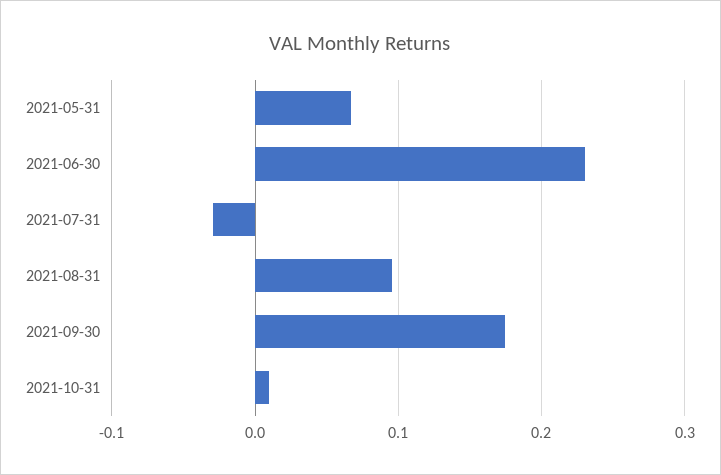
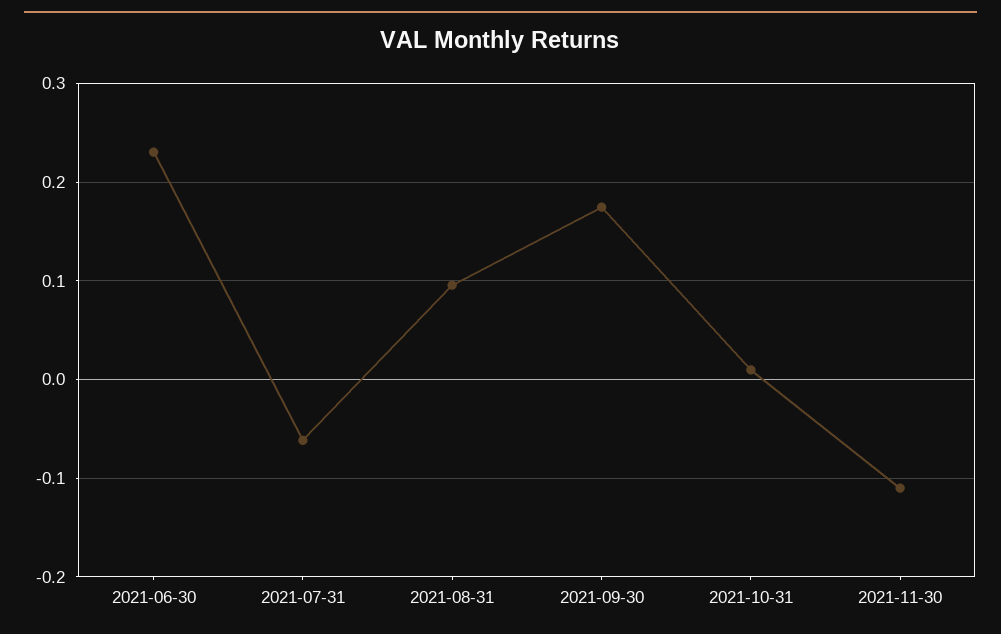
2021-05-31: 0.07 -> none
2021-07-31: -0.03 -> -0.06
2021-11-30: none -> -0.11

